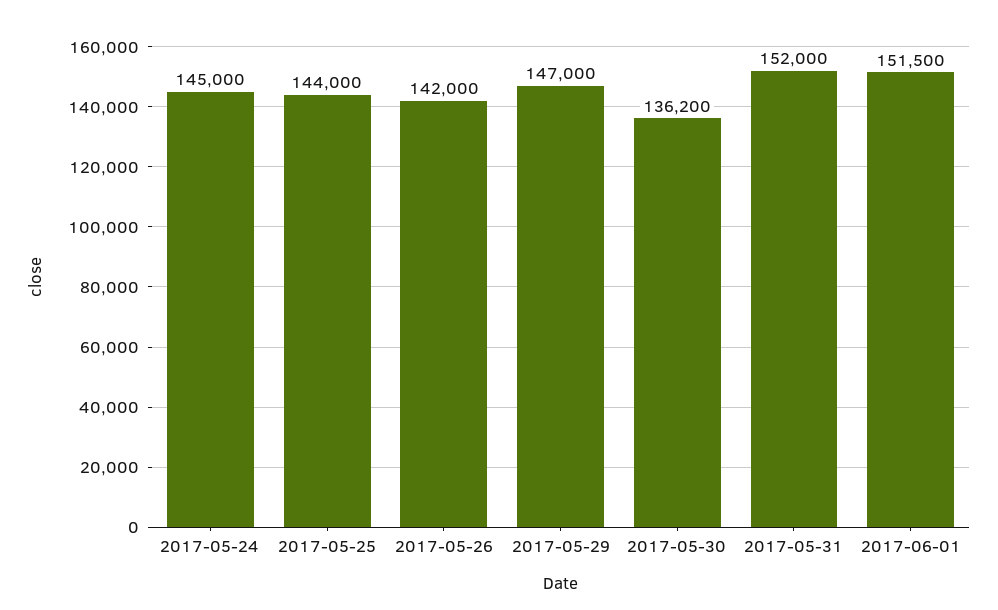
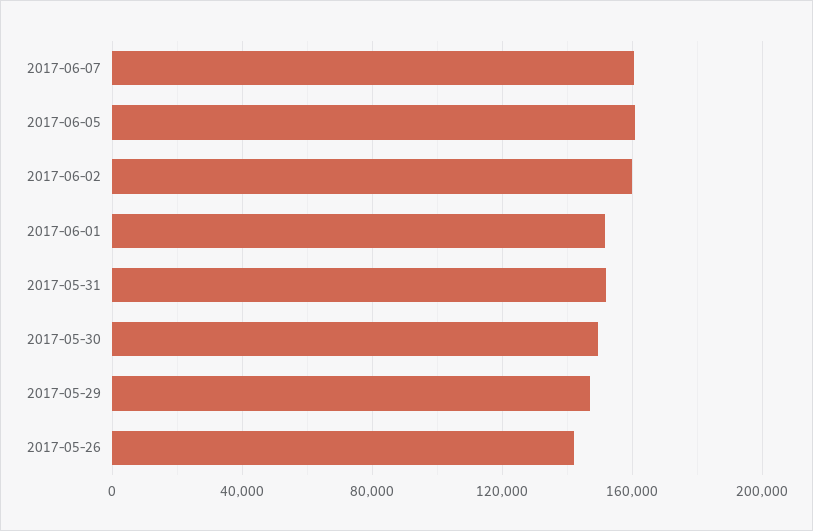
2017-05-24: 145000 -> none
2017-05-25: 144000 -> none
2017-05-30: 136200 -> 150000
2017-06-07: none -> 160000
2017-06-05: none -> 160000
2017-06-02: none -> 160000

